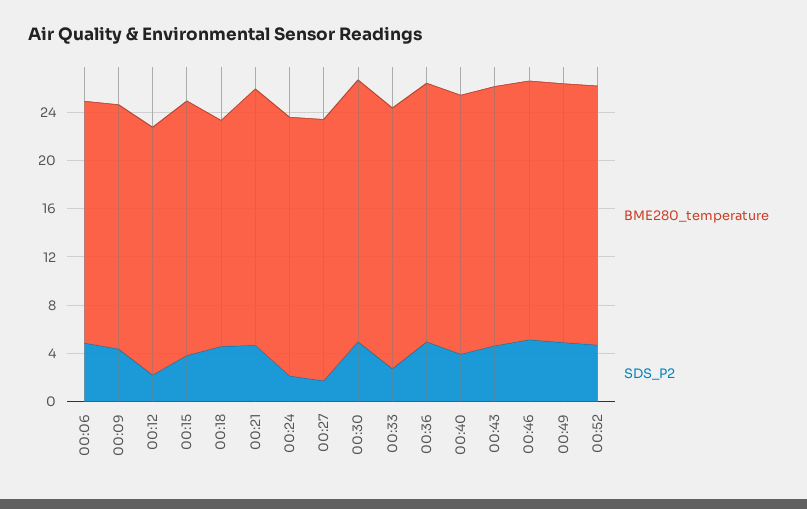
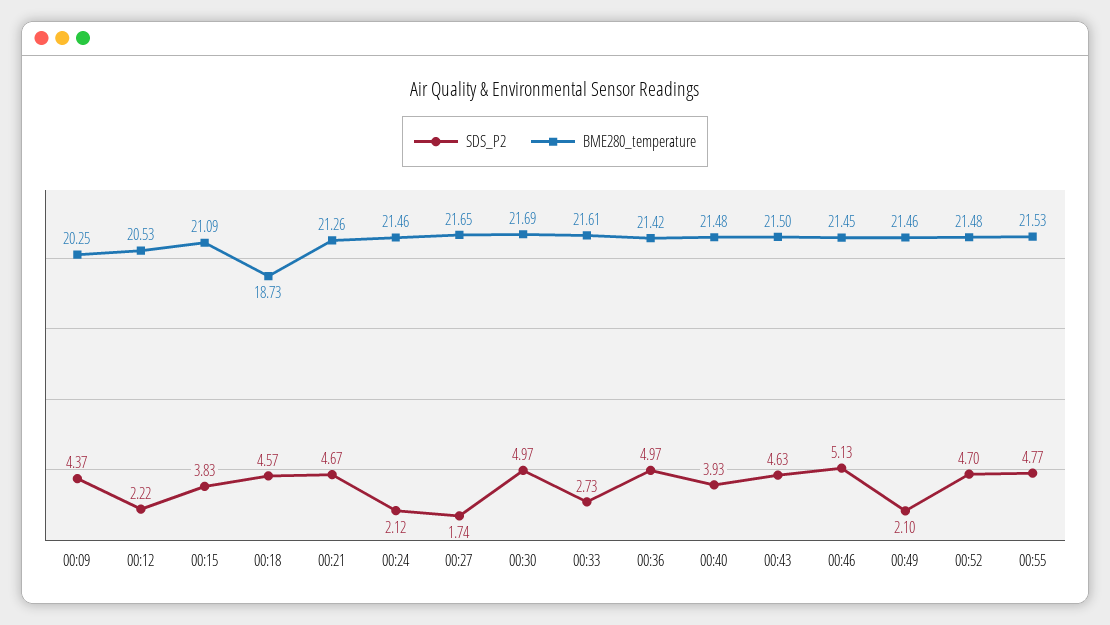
BME280_temperature, 00:06: 20 -> none
SDS_P2, 00:06: 5 -> none
SDS_P2, 00:49: 5 -> 2.1
SDS_P2, 00:55: none -> 4.77
BME280_temperature, 00:55: none -> 21.53

